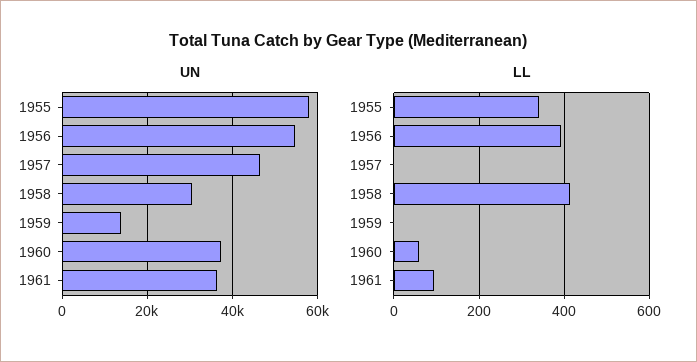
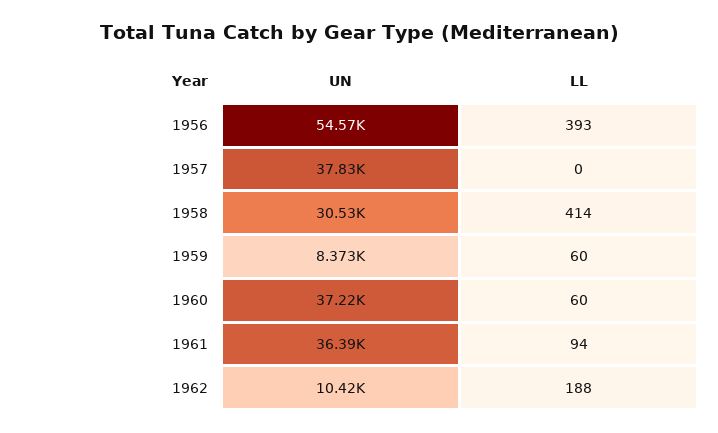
UN, 1955: 58000 -> none
UN, 1957: 46000 -> 37830
UN, 1959: 14000 -> 8373
LL, 1955: 340 -> none
LL, 1959: 0 -> 60
UN, 1962: none -> 10420
LL, 1962: none -> 188

